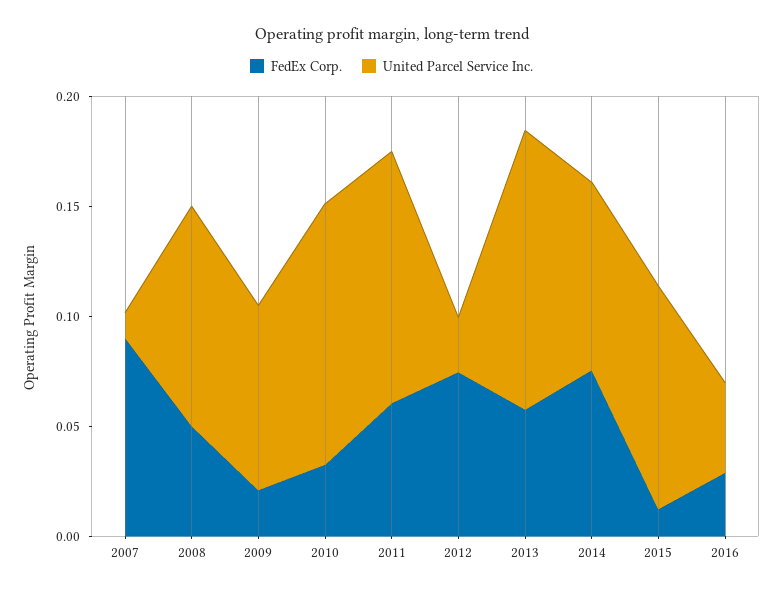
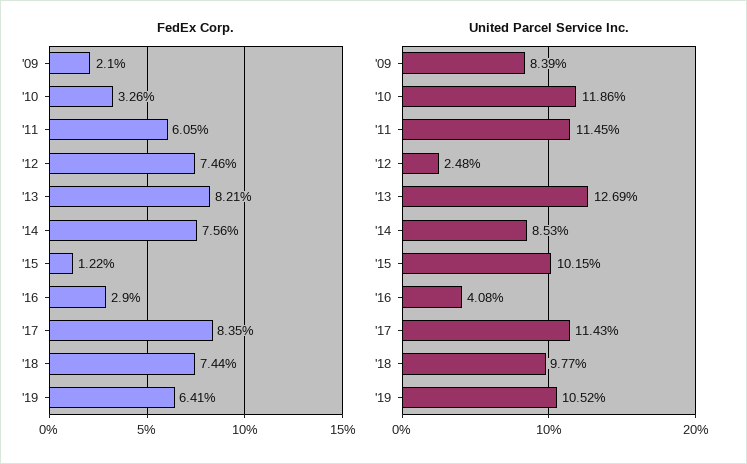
FedEx Corp., 2007: 0.09 -> none
United Parcel Service Inc., 2007: 0.01 -> none
FedEx Corp., 2008: 0.05 -> none
United Parcel Service Inc., 2008: 0.1 -> none
FedEx Corp., 2013: 0.06 -> 0.0821
FedEx Corp., '17: none -> 0.0835
FedEx Corp., '18: none -> 0.0744
FedEx Corp., '19: none -> 0.0641
United Parcel Service Inc., '17: none -> 0.1143
United Parcel Service Inc., '18: none -> 0.0977
United Parcel Service Inc., '19: none -> 0.1052

